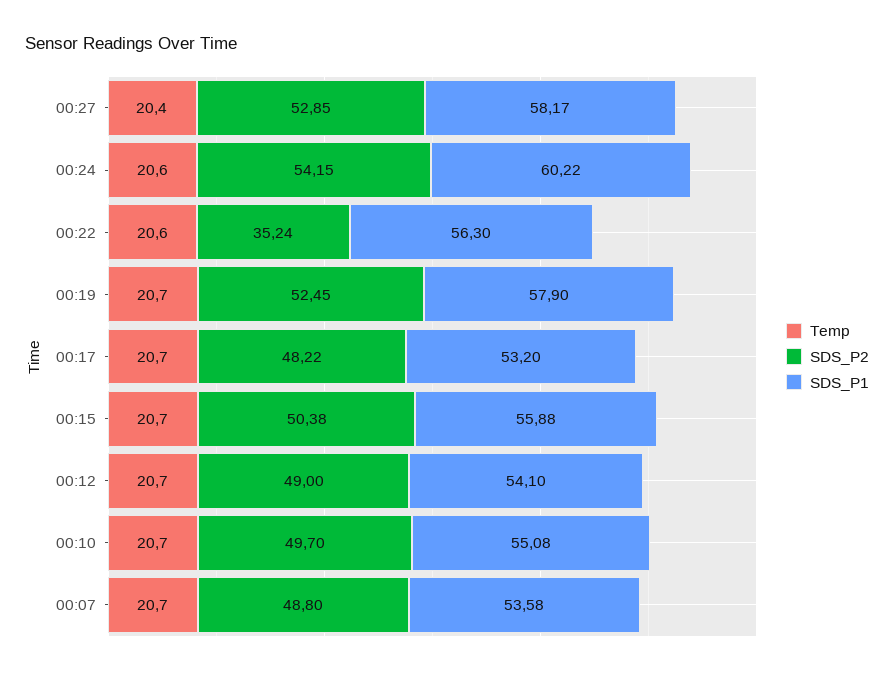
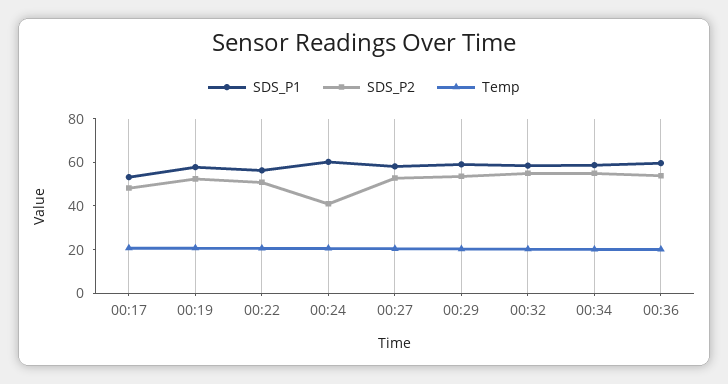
SDS_P2, 00:24: 54.15 -> 40
SDS_P2, 00:22: 35.24 -> 50
Temp, 00:15: 20.7 -> none
SDS_P2, 00:15: 50.38 -> none
SDS_P1, 00:15: 55.88 -> none
Temp, 00:12: 20.7 -> none
SDS_P2, 00:12: 49 -> none
SDS_P1, 00:12: 54.1 -> none
Temp, 00:10: 20.7 -> none
SDS_P2, 00:10: 49.7 -> none
SDS_P1, 00:10: 55.08 -> none
Temp, 00:07: 20.7 -> none
SDS_P2, 00:07: 48.8 -> none
SDS_P1, 00:07: 53.58 -> none
SDS_P1, 00:29: none -> 60
SDS_P2, 00:29: none -> 55
Temp, 00:29: none -> 20
SDS_P1, 00:32: none -> 60
SDS_P2, 00:32: none -> 55
Temp, 00:32: none -> 20
SDS_P1, 00:34: none -> 60
SDS_P2, 00:34: none -> 55
Temp, 00:34: none -> 20
SDS_P1, 00:36: none -> 60
SDS_P2, 00:36: none -> 55
Temp, 00:36: none -> 20

